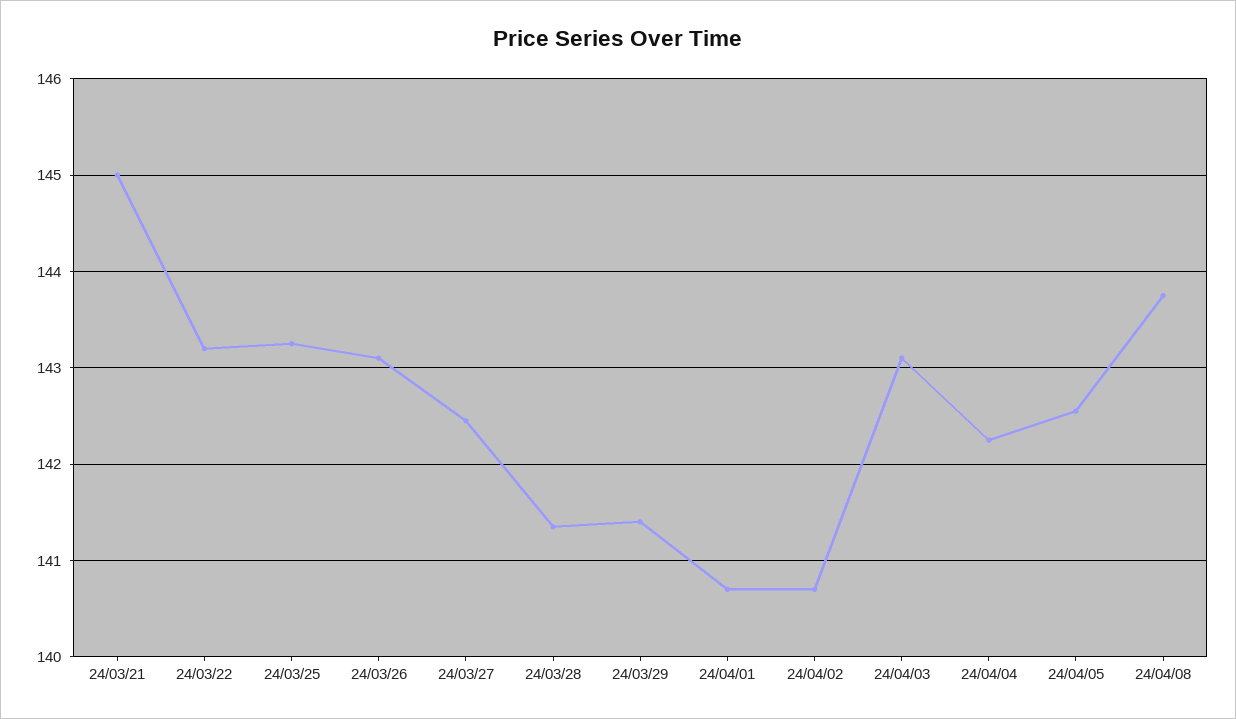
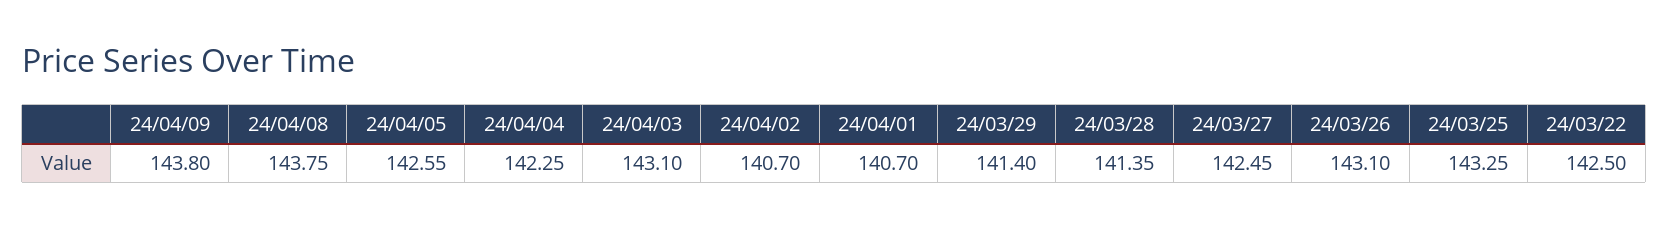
24/03/21: 145 -> none
24/03/22: 143.2 -> 142.5
24/04/09: none -> 143.8

